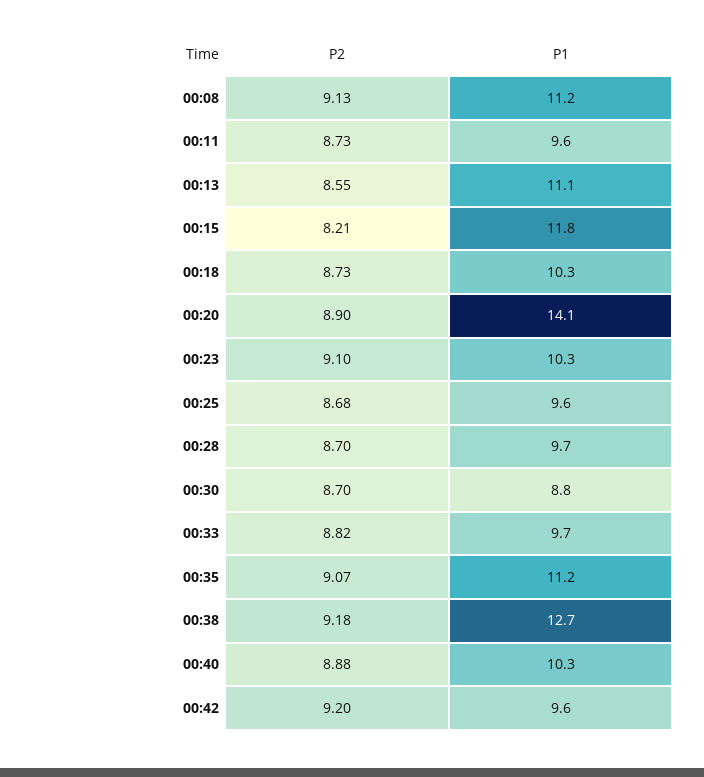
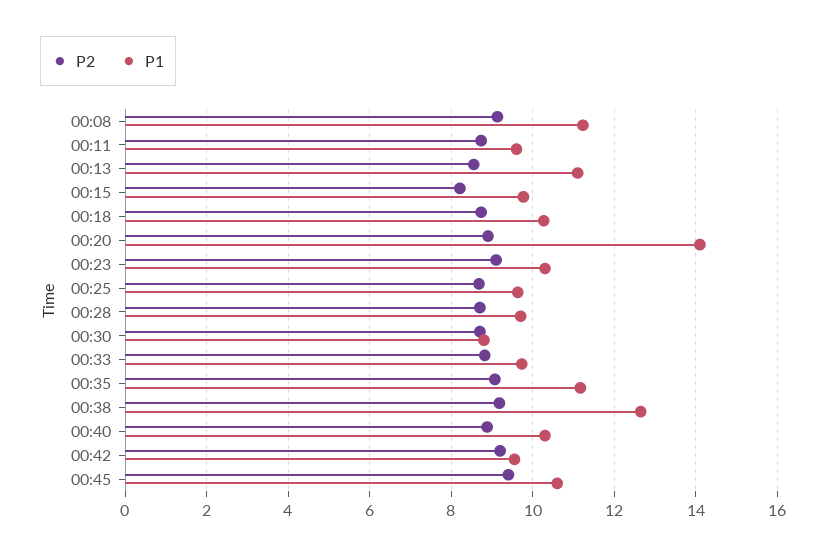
P1, 00:15: 11.8 -> 9.8
P2, 00:45: none -> 9.4
P1, 00:45: none -> 10.6

